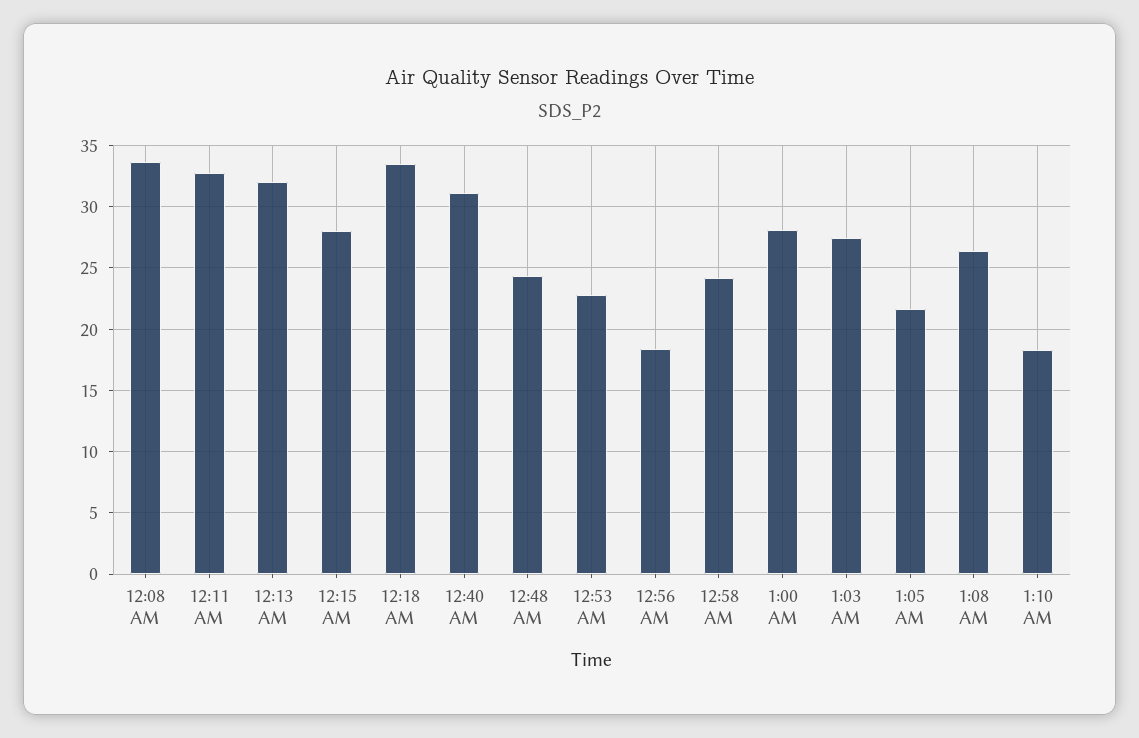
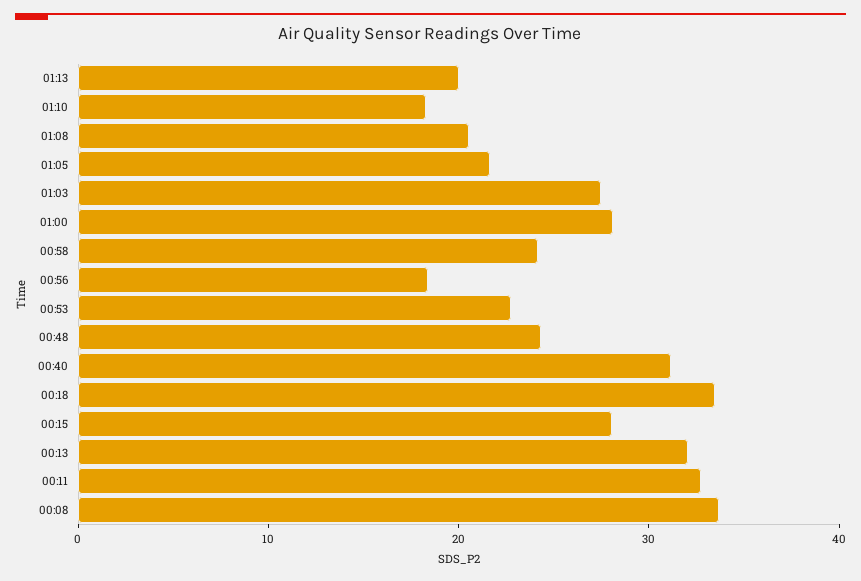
1:08 AM: 26.5 -> 20
01:13: none -> 20

